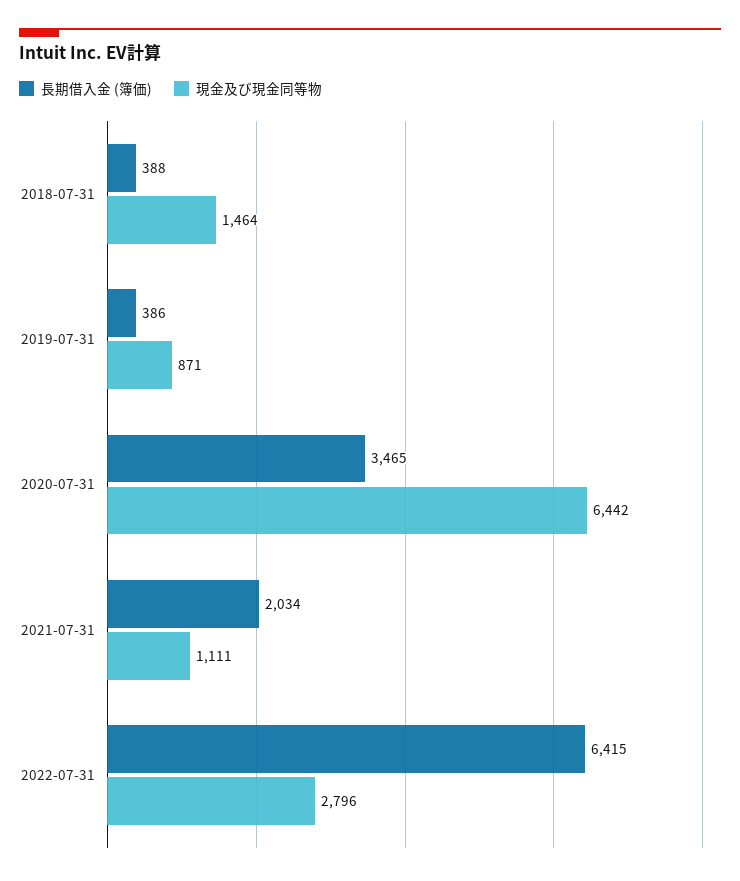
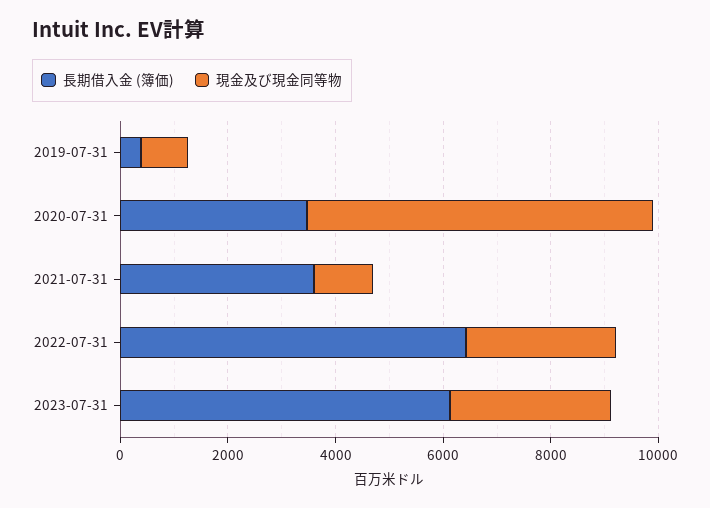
長期借入金 (簿価), 2018-07-31: 388 -> none
現金及び現金同等物, 2018-07-31: 1464 -> none
長期借入金 (簿価), 2021-07-31: 2034 -> 3500
長期借入金 (簿価), 2023-07-31: none -> 6000
現金及び現金同等物, 2023-07-31: none -> 3000

